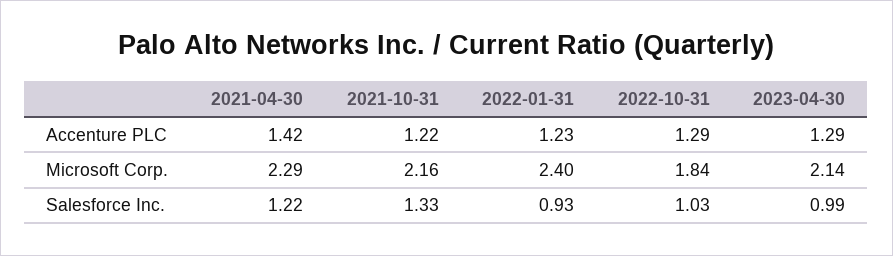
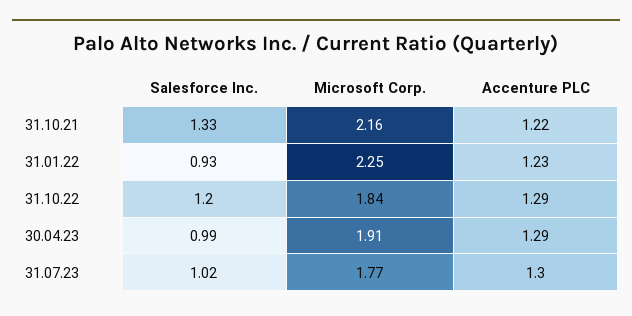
2021-04-30, Accenture PLC: 1.42 -> none
2021-04-30, Microsoft Corp.: 2.29 -> none
2022-01-31, Microsoft Corp.: 2.4 -> 2.25
2023-04-30, Microsoft Corp.: 2.14 -> 1.91
2021-04-30, Salesforce Inc.: 1.22 -> none
2022-10-31, Salesforce Inc.: 1.03 -> 1.2
31.07.23, Salesforce Inc.: none -> 1.02
31.07.23, Microsoft Corp.: none -> 1.77
31.07.23, Accenture PLC: none -> 1.3

